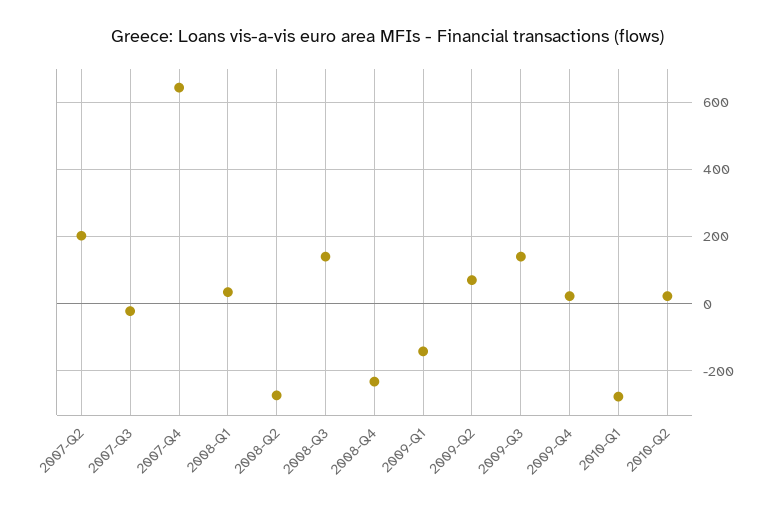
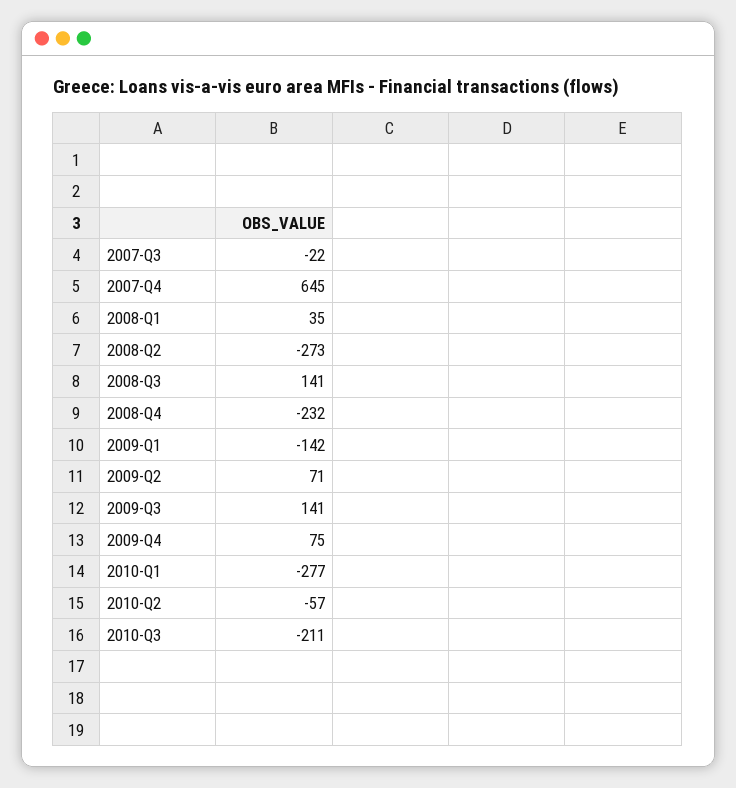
2007-Q2: 200 -> none
2009-Q4: 20 -> 75
2010-Q2: 20 -> -57
2010-Q3: none -> -211

